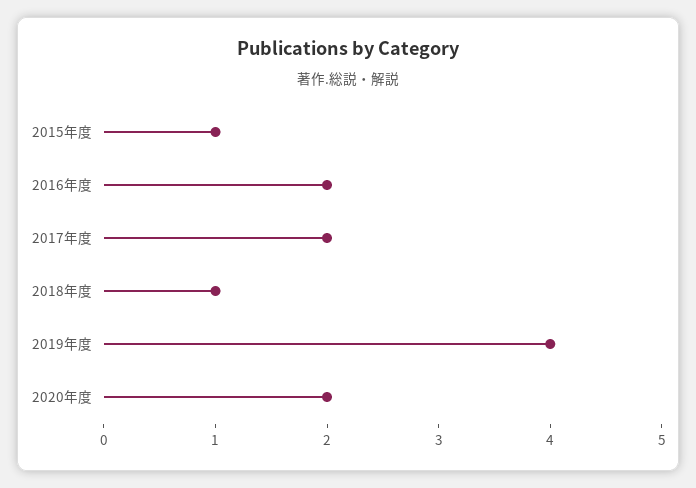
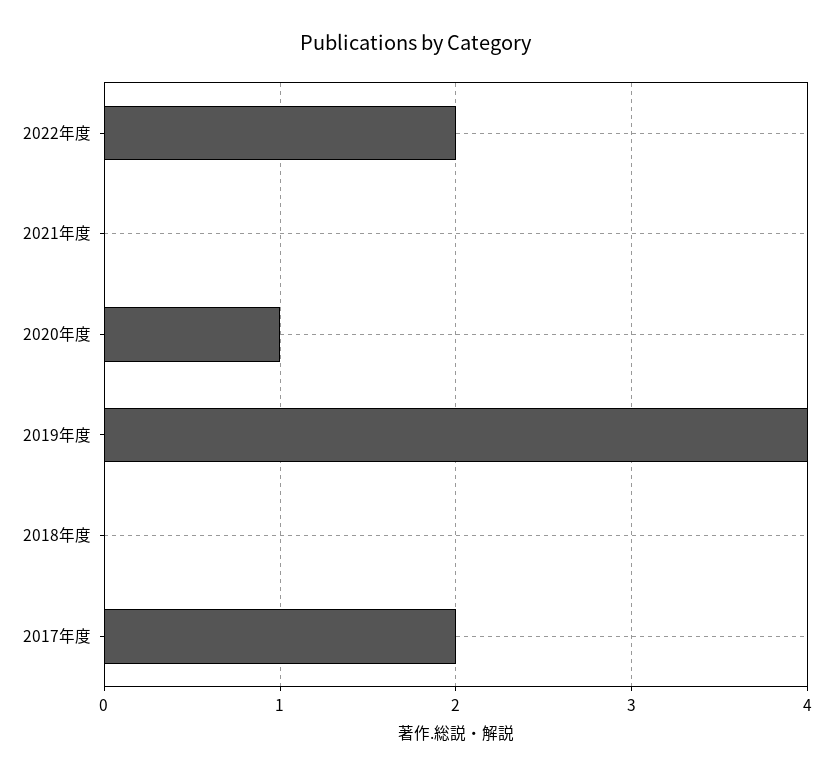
2015年度: 1 -> none
2016年度: 2 -> none
2018年度: 1 -> 0
2020年度: 2 -> 1
2022年度: none -> 2
2021年度: none -> 0

